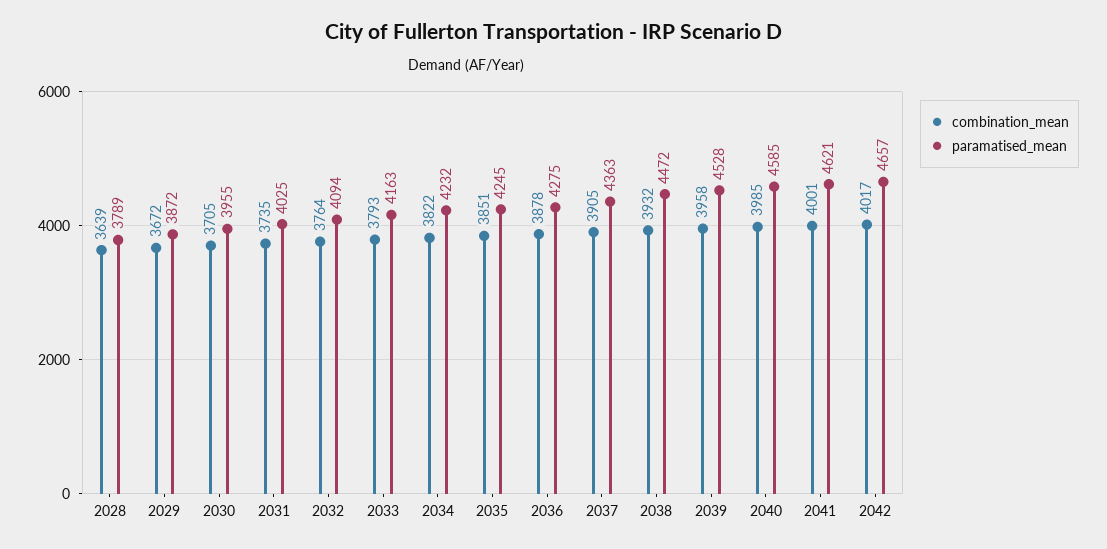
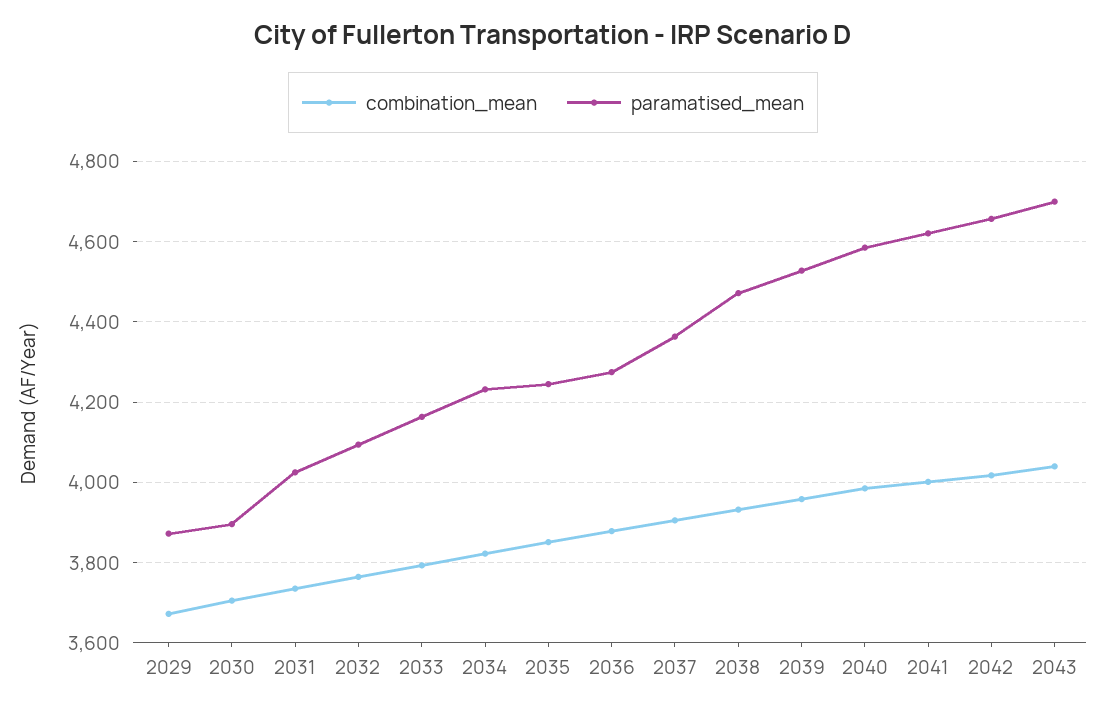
combination_mean, 2028: 3639 -> none
paramatised_mean, 2028: 3789 -> none
paramatised_mean, 2030: 3955 -> 3900
combination_mean, 2043: none -> 4040
paramatised_mean, 2043: none -> 4700

